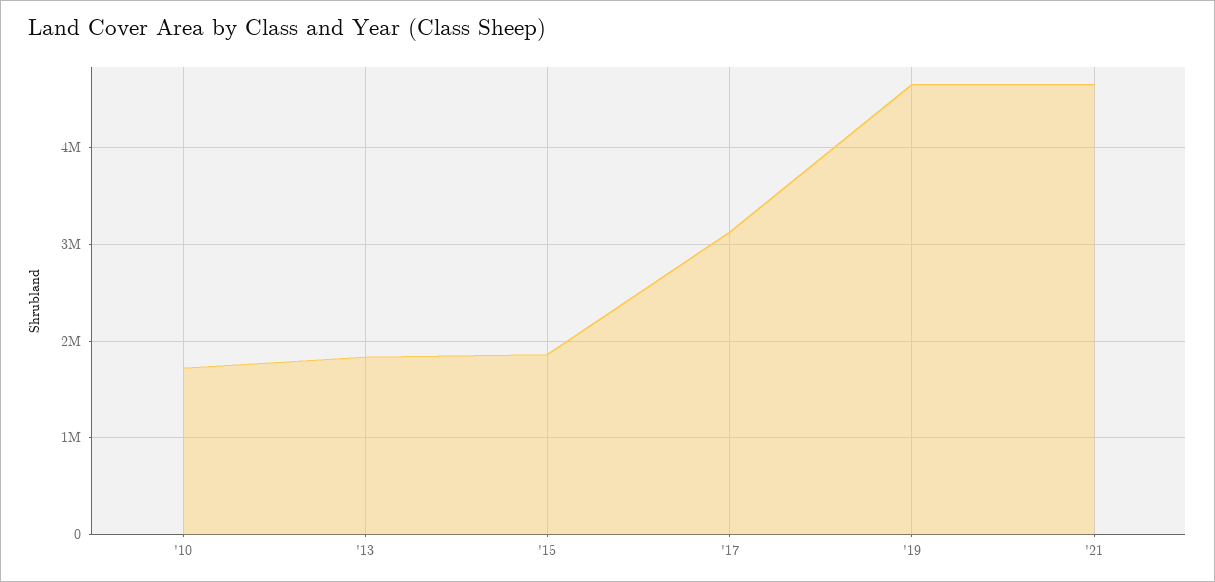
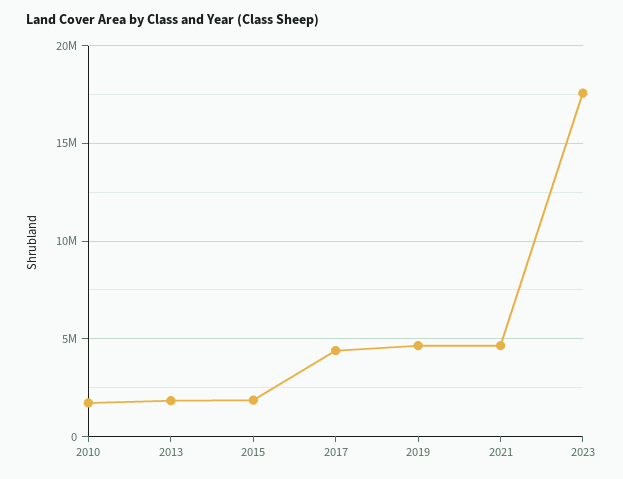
'17: 3100000 -> 4500000
2023: none -> 17500000

